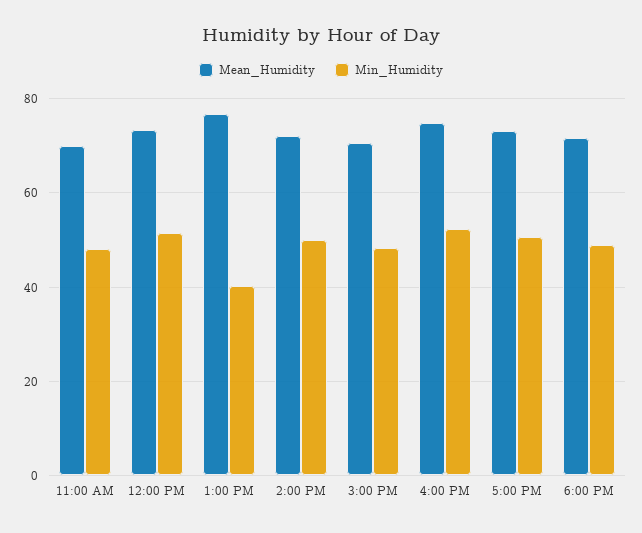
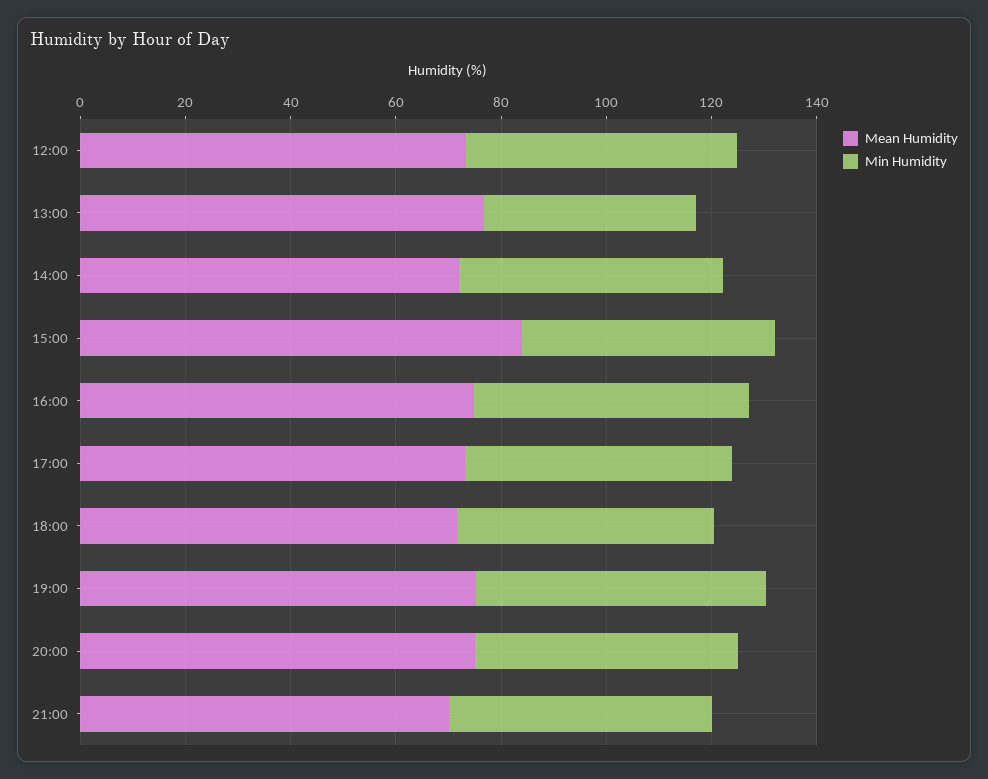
Mean_Humidity, 11:00 AM: 70 -> none
Min_Humidity, 11:00 AM: 48 -> none
Mean_Humidity, 3:00 PM: 70 -> 85
Mean_Humidity, 19:00: none -> 75
Min_Humidity, 19:00: none -> 55
Mean_Humidity, 20:00: none -> 75
Min_Humidity, 20:00: none -> 50
Mean_Humidity, 21:00: none -> 70
Min_Humidity, 21:00: none -> 50

